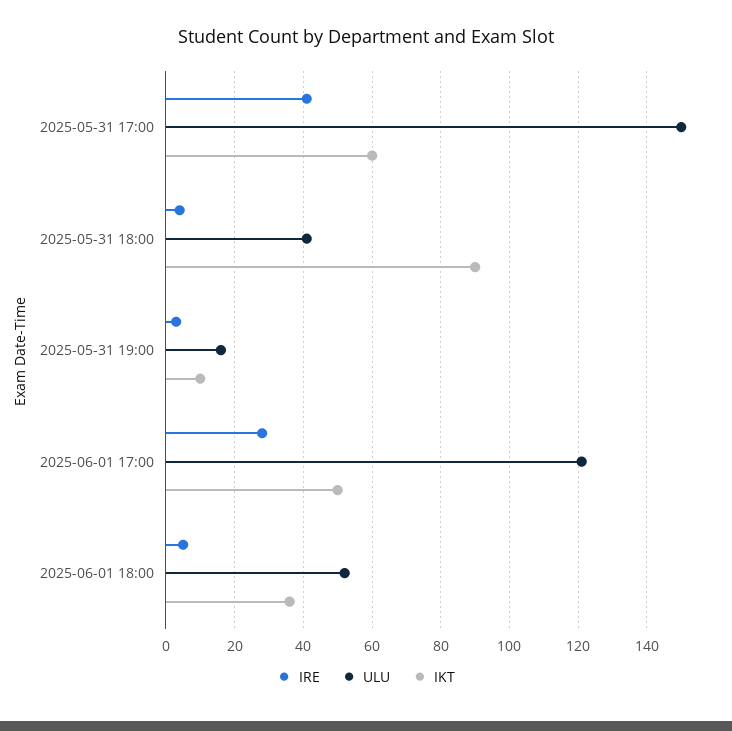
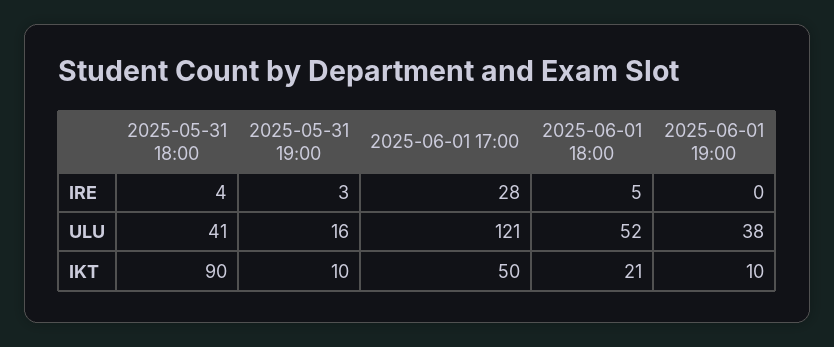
IRE, 2025-05-31 17:00: 40 -> none
ULU, 2025-05-31 17:00: 150 -> none
IKT, 2025-05-31 17:00: 60 -> none
IKT, 2025-06-01 18:00: 35 -> 21
IRE, 2025-06-01 19:00: none -> 0
ULU, 2025-06-01 19:00: none -> 38
IKT, 2025-06-01 19:00: none -> 10

